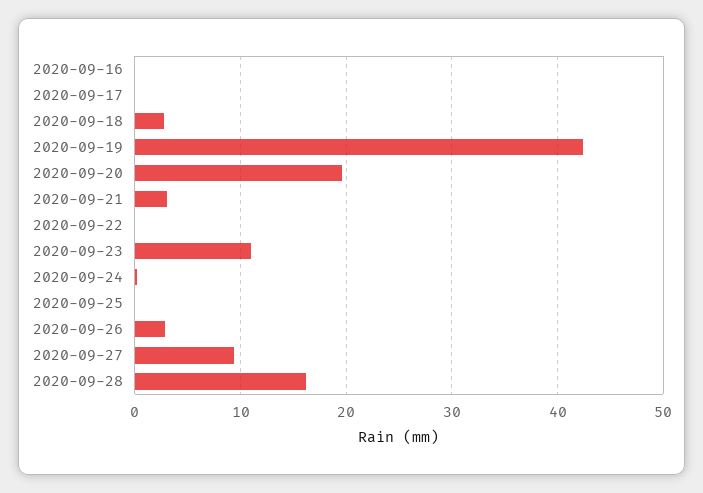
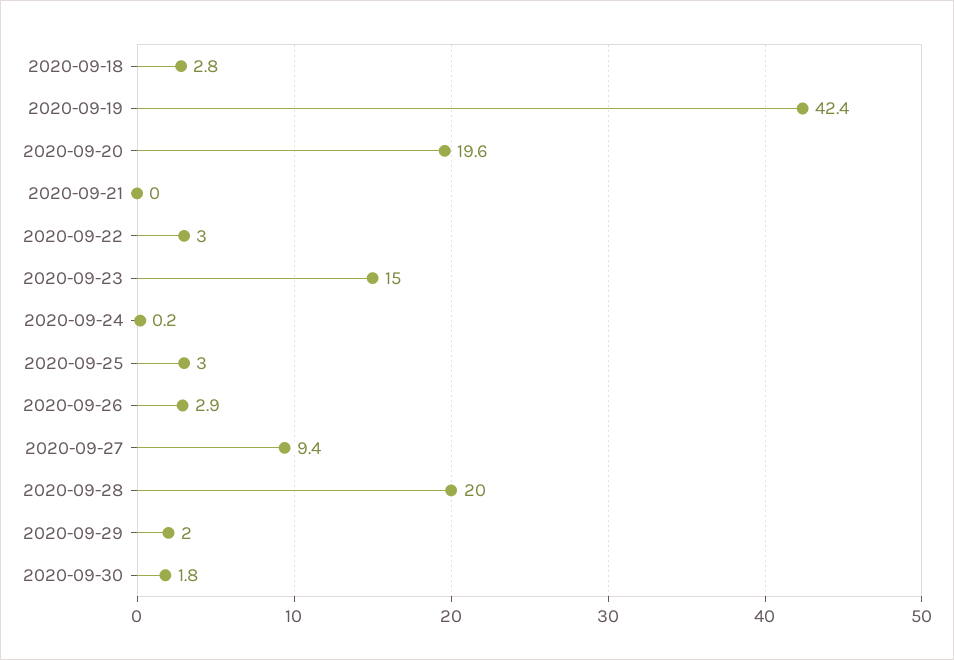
2020-09-16: 0 -> none
2020-09-17: 0 -> none
2020-09-21: 3 -> 0
2020-09-22: 0 -> 3
2020-09-23: 11 -> 15
2020-09-25: 0 -> 3
2020-09-28: 16 -> 20
2020-09-29: none -> 2
2020-09-30: none -> 1.8

